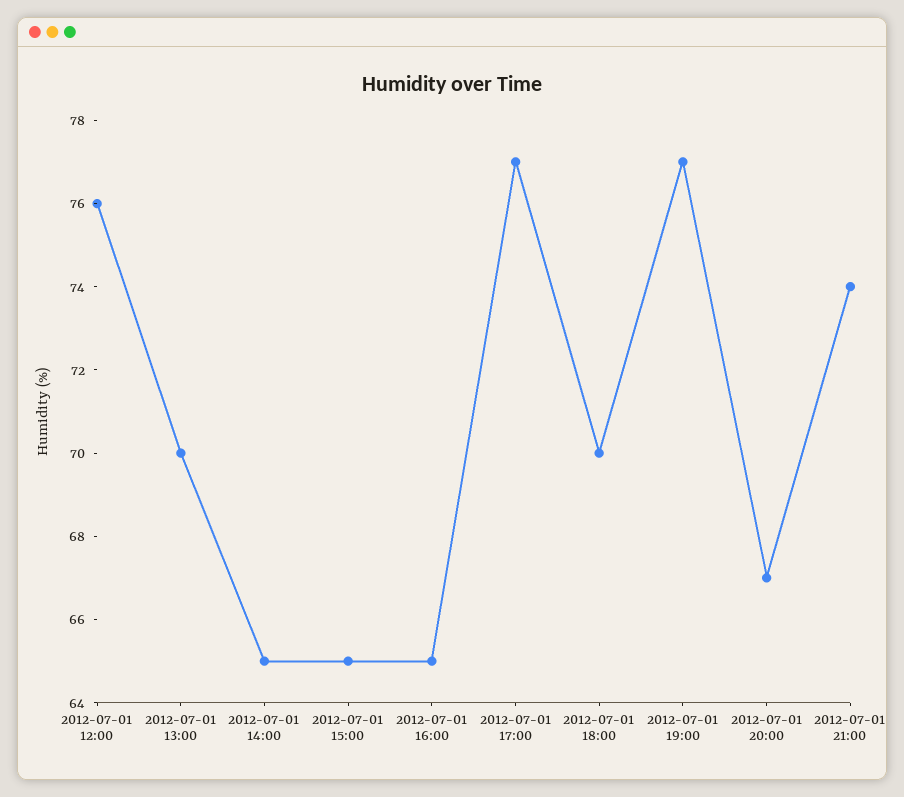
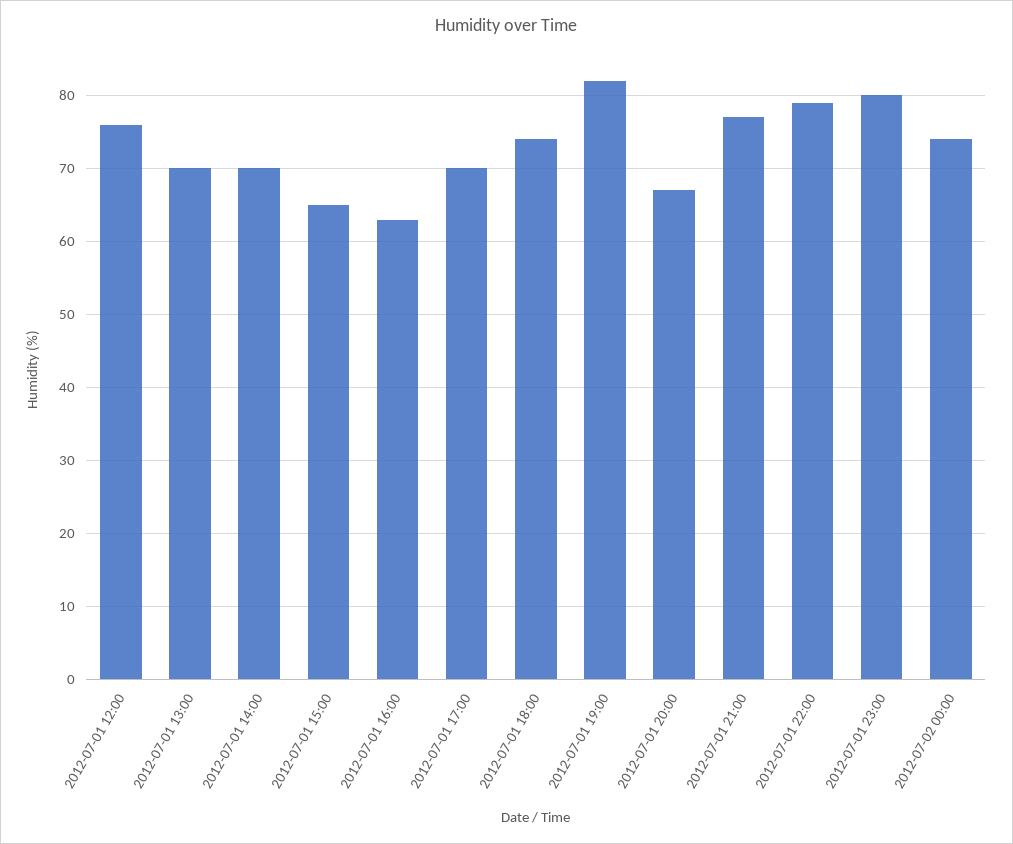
2012-07-01 14:00: 65 -> 70
2012-07-01 16:00: 65 -> 63
2012-07-01 17:00: 77 -> 70
2012-07-01 18:00: 70 -> 74
2012-07-01 19:00: 77 -> 82
2012-07-01 21:00: 74 -> 77
2012-07-01 22:00: none -> 79
2012-07-01 23:00: none -> 80
2012-07-02 00:00: none -> 74

